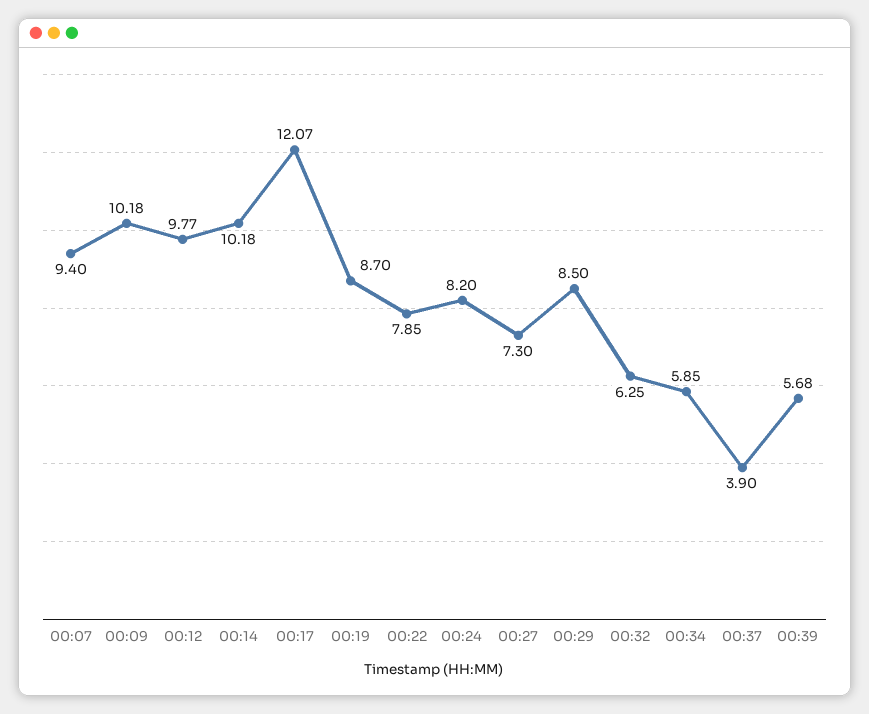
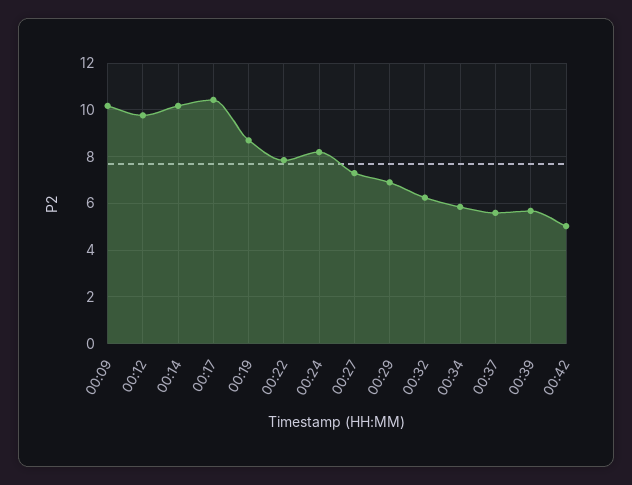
00:07: 9.4 -> none
00:17: 12.07 -> 10.5
00:29: 8.5 -> 7
00:37: 3.9 -> 5.5
00:42: none -> 5

